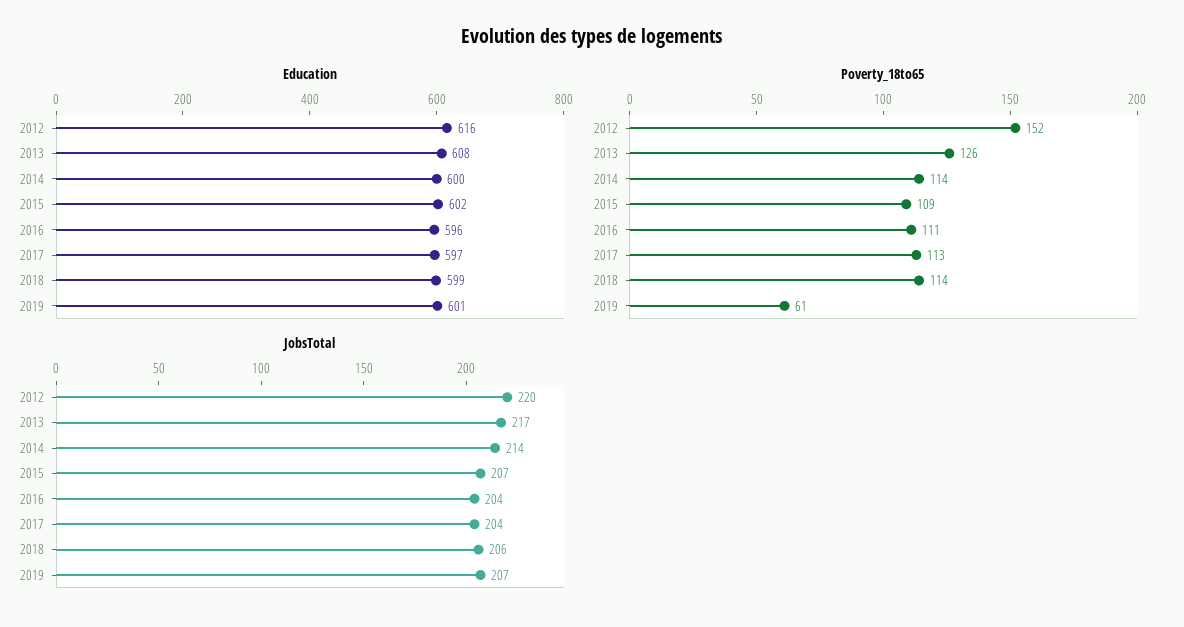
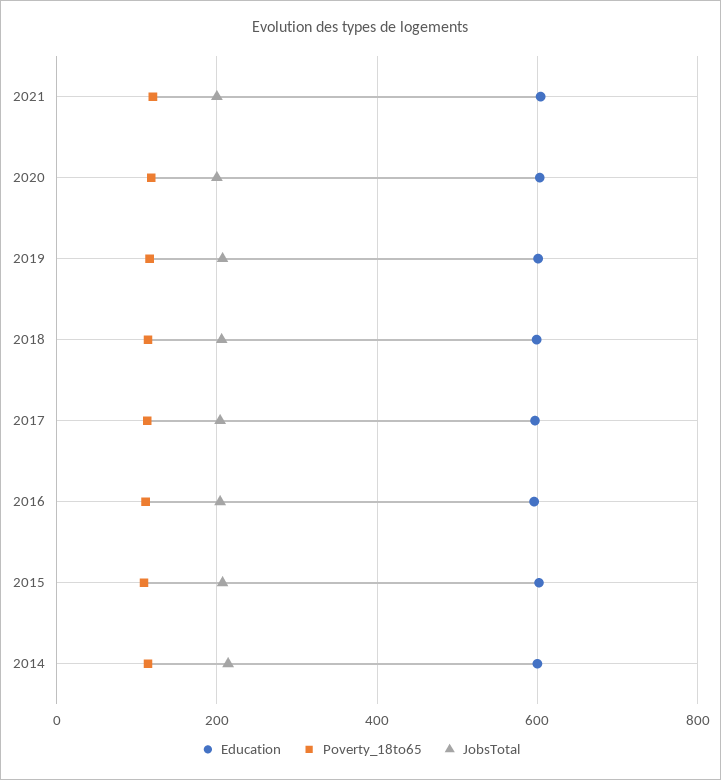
Education, 2012: 616 -> none
Education, 2013: 608 -> none
Poverty_18to65, 2012: 152 -> none
Poverty_18to65, 2013: 126 -> none
Poverty_18to65, 2019: 61 -> 120
JobsTotal, 2012: 220 -> none
JobsTotal, 2013: 217 -> none
Education, 2021: none -> 600
Poverty_18to65, 2021: none -> 120
JobsTotal, 2021: none -> 200
Education, 2020: none -> 600
Poverty_18to65, 2020: none -> 120
JobsTotal, 2020: none -> 200

